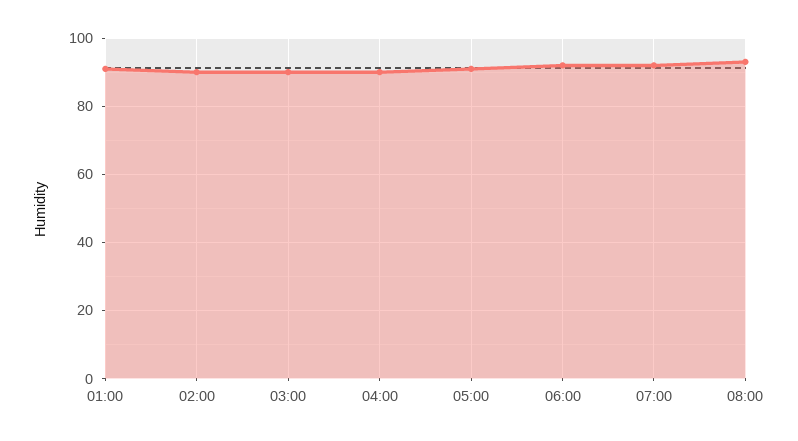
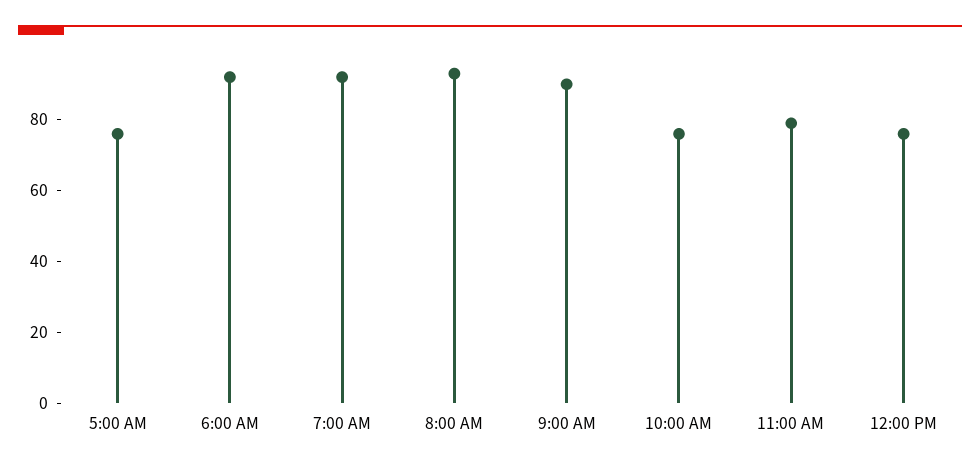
01:00: 90 -> none
02:00: 90 -> none
03:00: 90 -> none
04:00: 90 -> none
05:00: 90 -> 75
9:00 AM: none -> 90
10:00 AM: none -> 75
11:00 AM: none -> 80
12:00 PM: none -> 75

